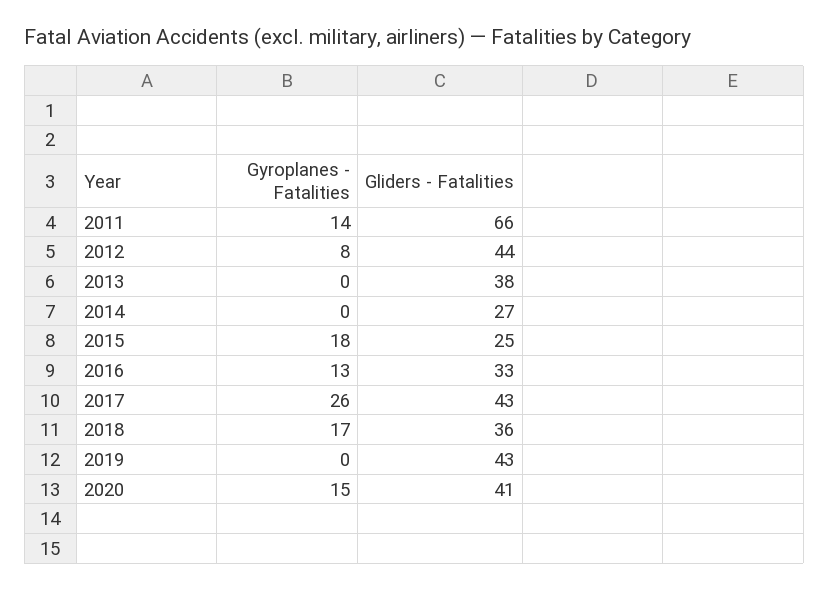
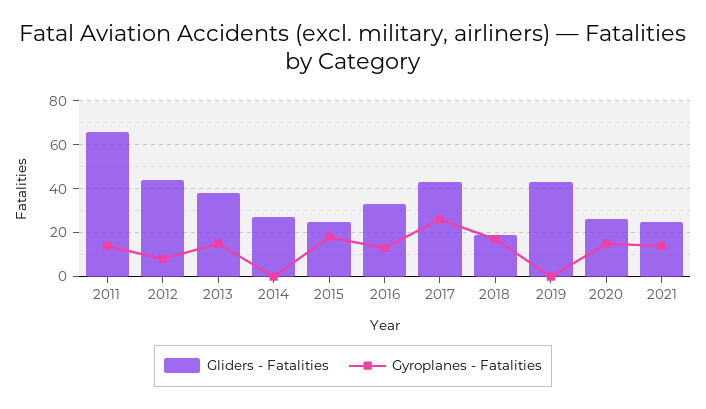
Gyroplanes - Fatalities, 2013: 0 -> 15
Gliders - Fatalities, 2018: 36 -> 20
Gliders - Fatalities, 2020: 41 -> 25
Gliders - Fatalities, 2021: none -> 25
Gyroplanes - Fatalities, 2021: none -> 15

